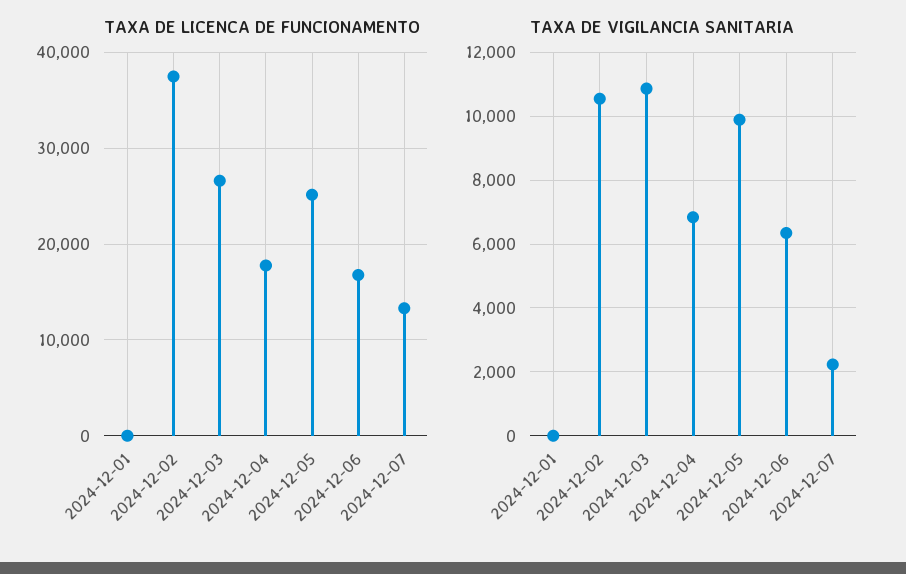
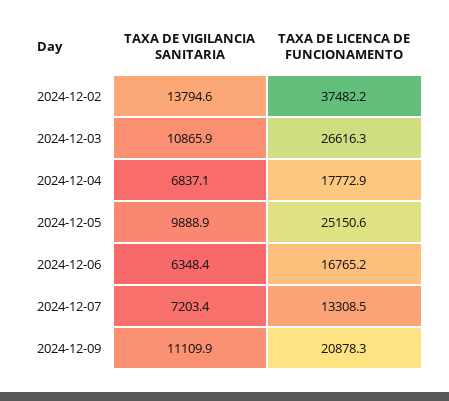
TAXA DE LICENCA DE FUNCIONAMENTO, 2024-12-01: 0 -> none
TAXA DE VIGILANCIA SANITARIA, 2024-12-01: 0 -> none
TAXA DE VIGILANCIA SANITARIA, 2024-12-02: 10600 -> 13794.6
TAXA DE VIGILANCIA SANITARIA, 2024-12-07: 2200 -> 7203.4
TAXA DE VIGILANCIA SANITARIA, 2024-12-09: none -> 11109.9
TAXA DE LICENCA DE FUNCIONAMENTO, 2024-12-09: none -> 20878.3

